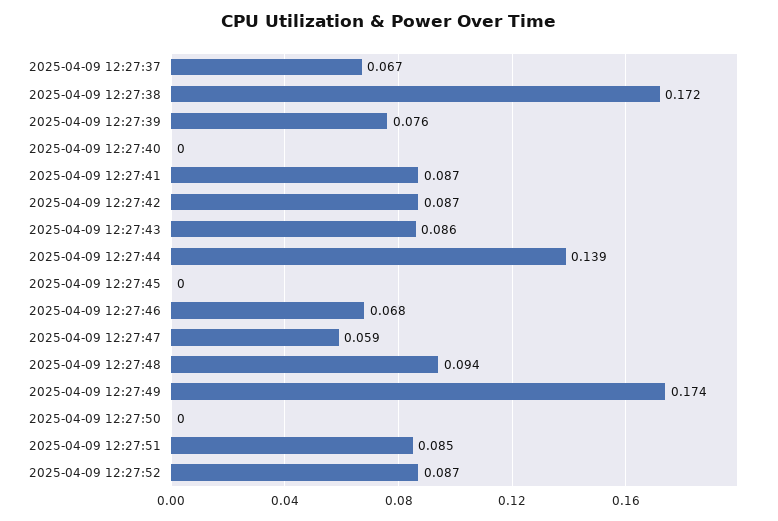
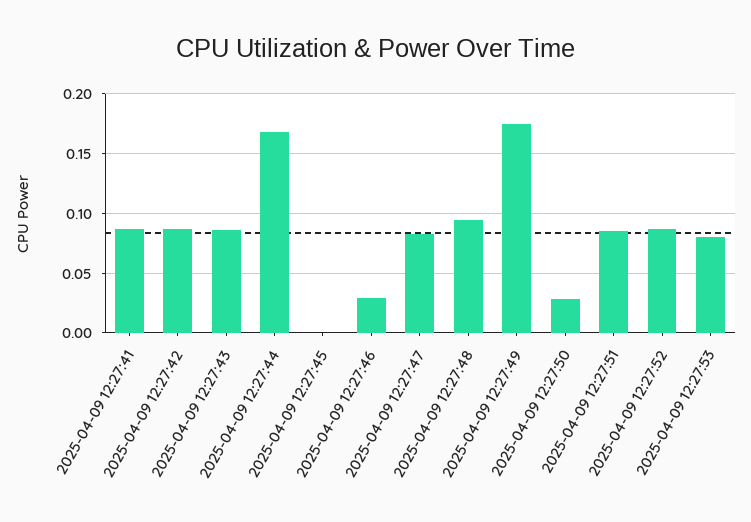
2025-04-09 12:27:37: 0.067 -> none
2025-04-09 12:27:38: 0.172 -> none
2025-04-09 12:27:39: 0.076 -> none
2025-04-09 12:27:40: 0 -> none
2025-04-09 12:27:44: 0.139 -> 0.17
2025-04-09 12:27:46: 0.068 -> 0.03
2025-04-09 12:27:47: 0.059 -> 0.08
2025-04-09 12:27:50: 0 -> 0.03
2025-04-09 12:27:53: none -> 0.08

